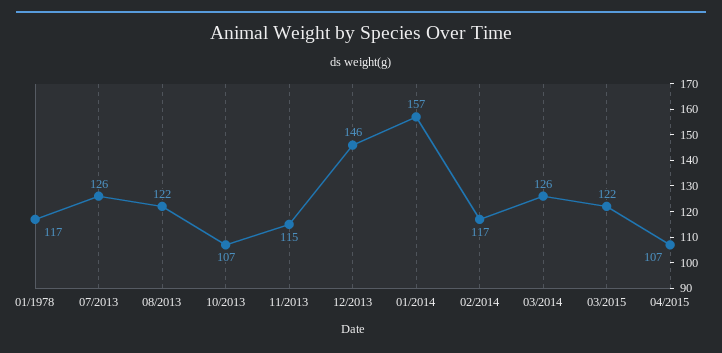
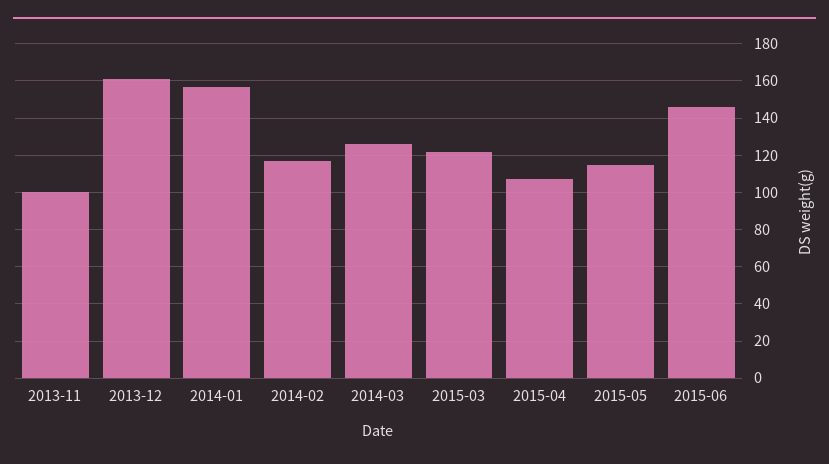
01/1978: 117 -> none
07/2013: 126 -> none
08/2013: 122 -> none
10/2013: 107 -> none
11/2013: 115 -> 100
12/2013: 146 -> 160
2015-05: none -> 115
2015-06: none -> 145

